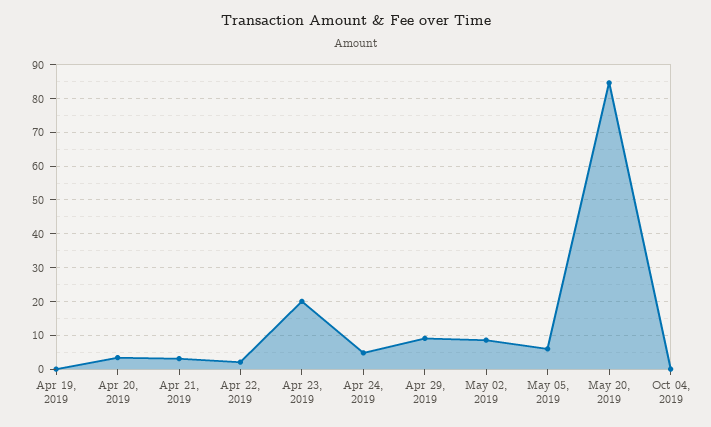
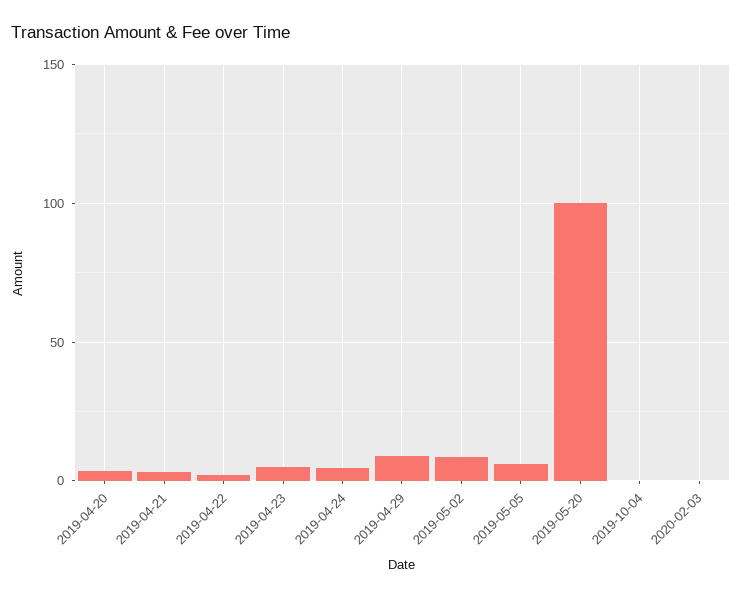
Apr 19, 2019: 0 -> none
Apr 23, 2019: 20 -> 5
May 20, 2019: 84 -> 100
2020-02-03: none -> 0

